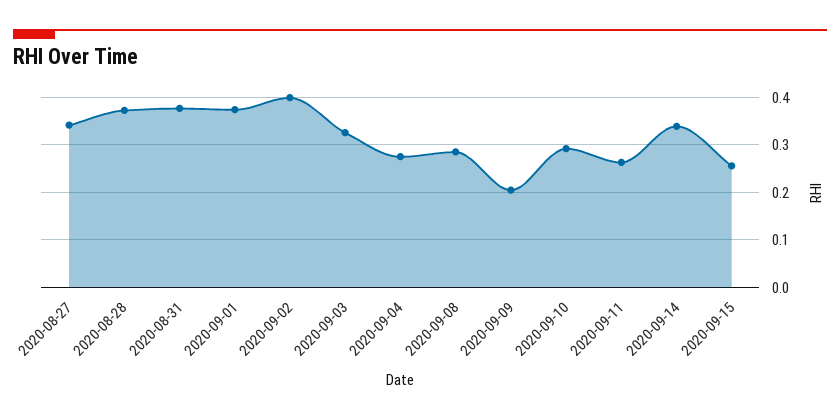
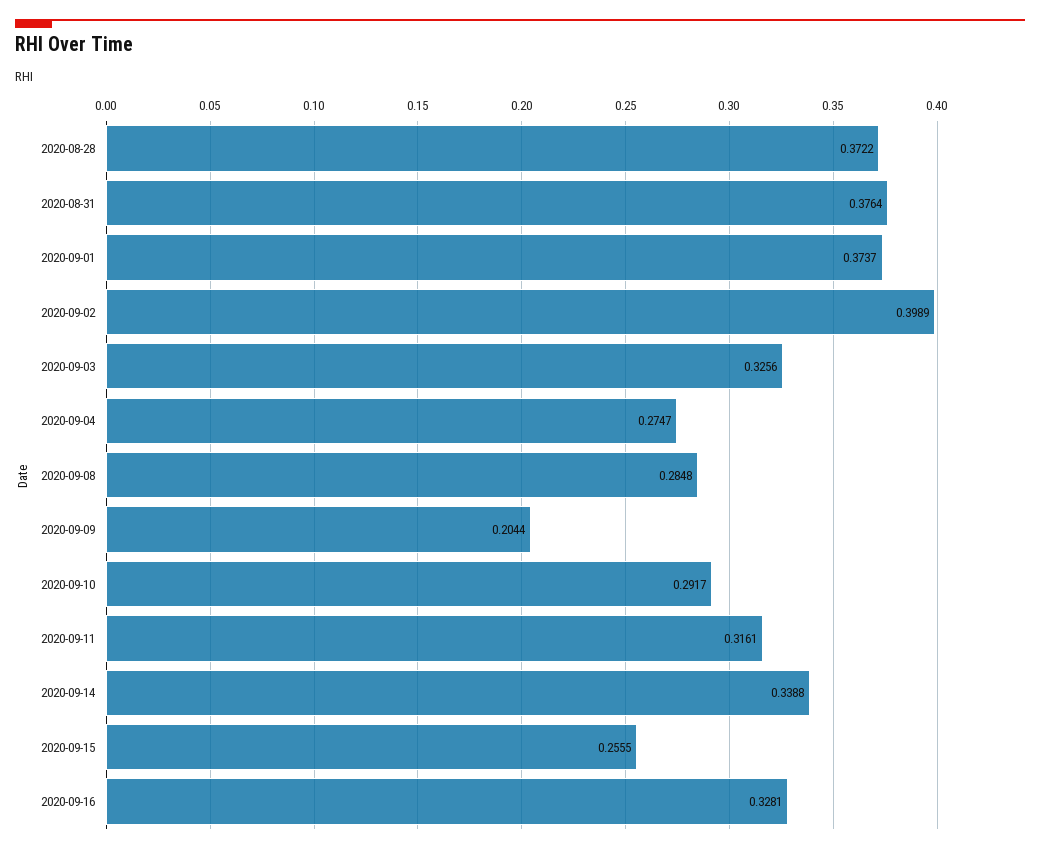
2020-08-27: 0.34 -> none
2020-09-11: 0.26 -> 0.3161
2020-09-16: none -> 0.3281

